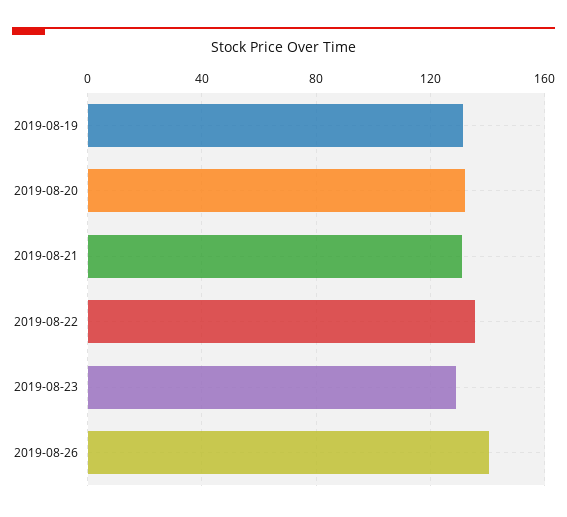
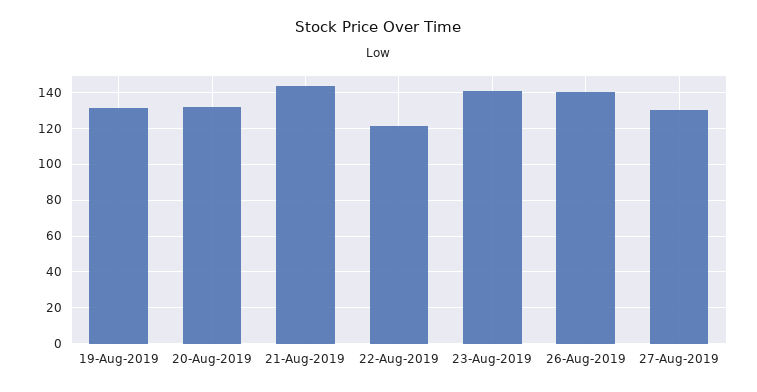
2019-08-21: 130 -> 145
2019-08-22: 135 -> 120
2019-08-23: 130 -> 140
27-Aug-2019: none -> 130

